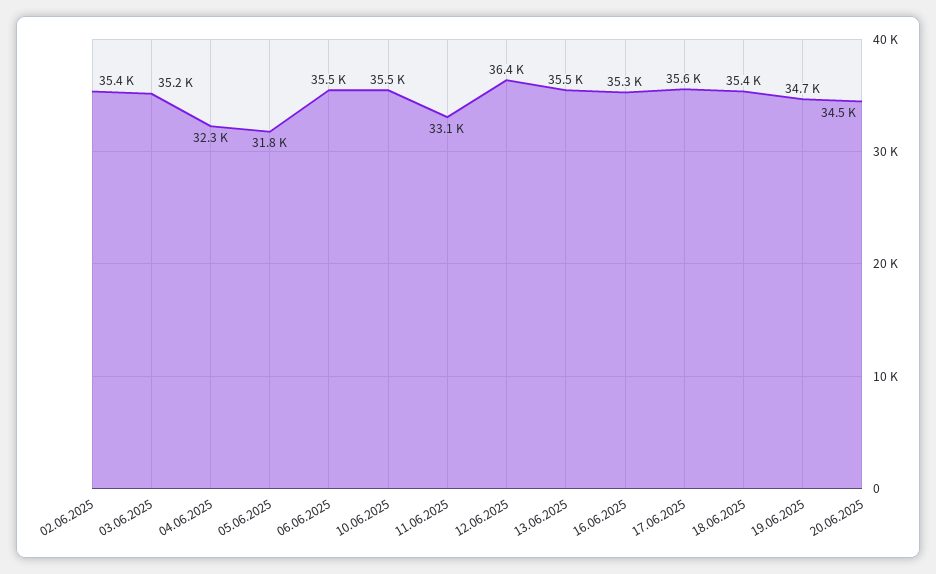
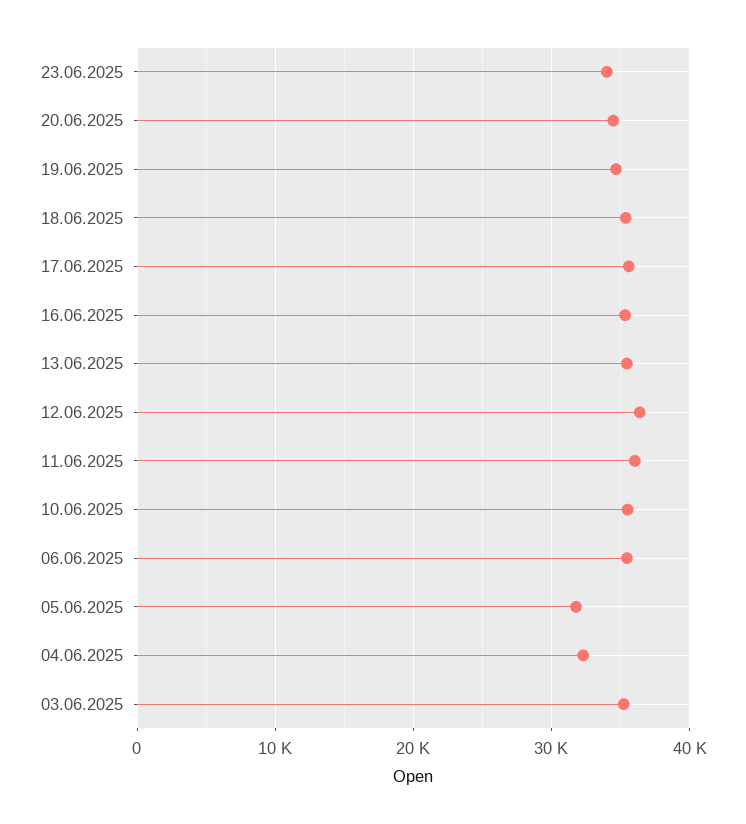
02.06.2025: 35400 -> none
11.06.2025: 33100 -> 36000
23.06.2025: none -> 34000

